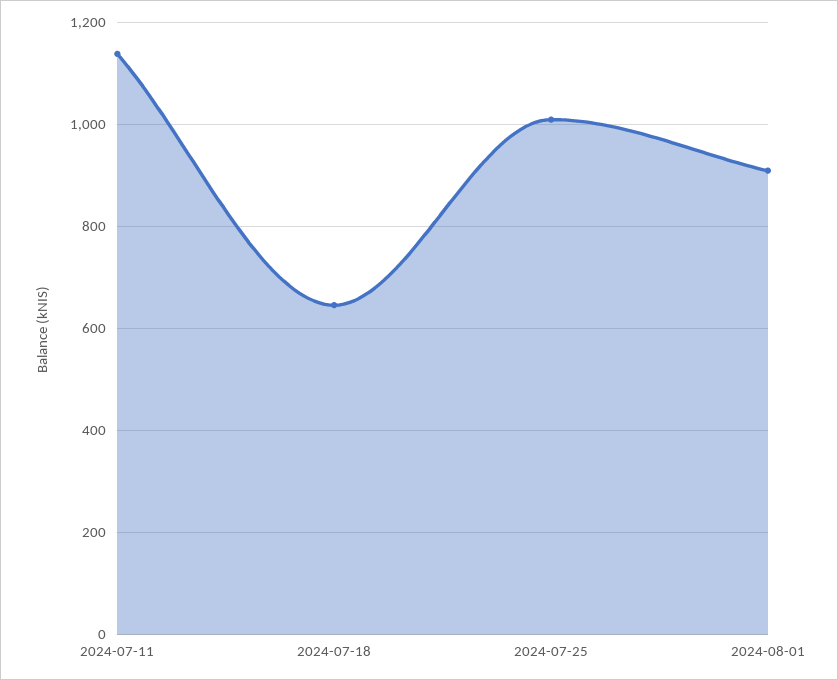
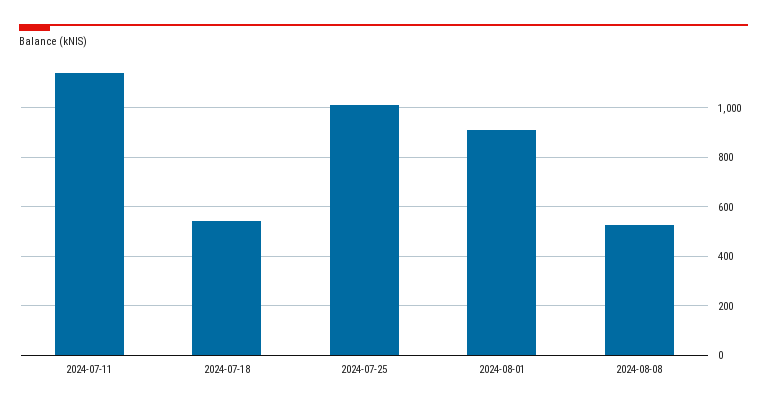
2024-07-18: 640 -> 550
2024-08-08: none -> 525

